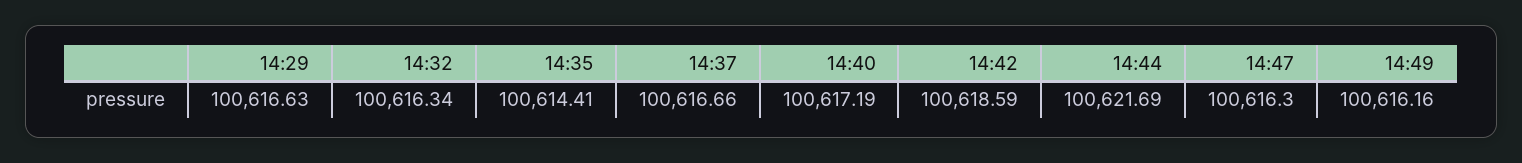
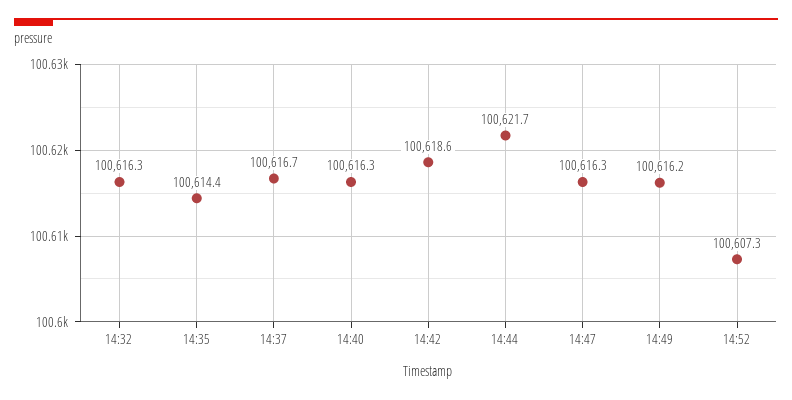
14:29: 100616.63 -> none
14:40: 100617.19 -> 100616.3
14:52: none -> 100607.3

